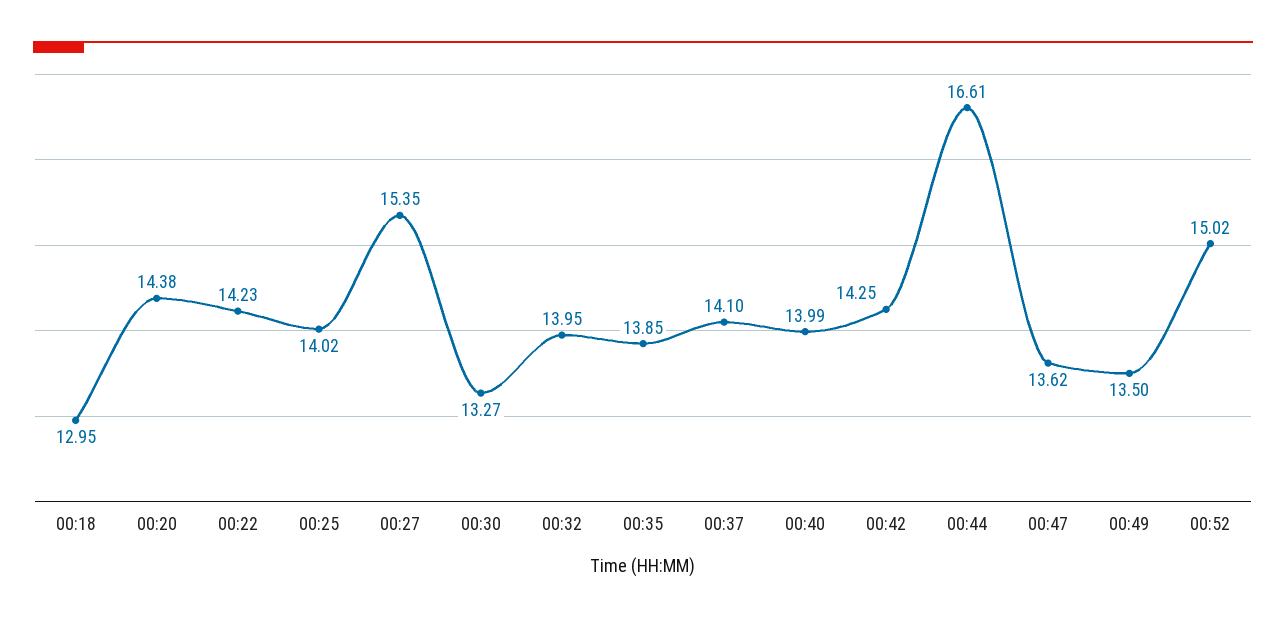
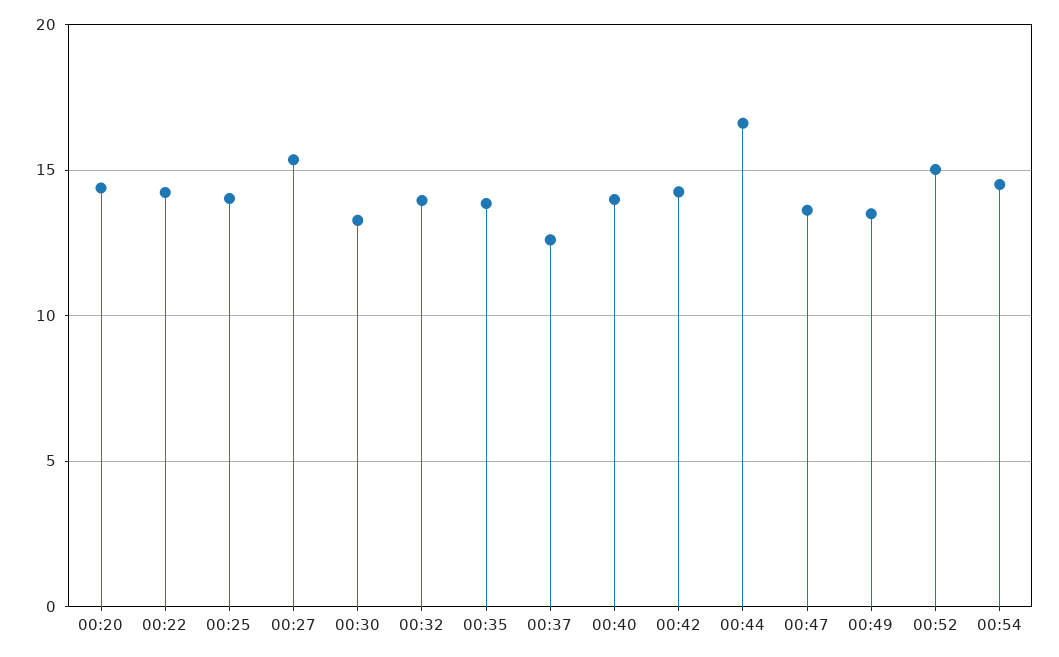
00:18: 12.95 -> none
00:37: 14.1 -> 12.5
00:54: none -> 14.5

